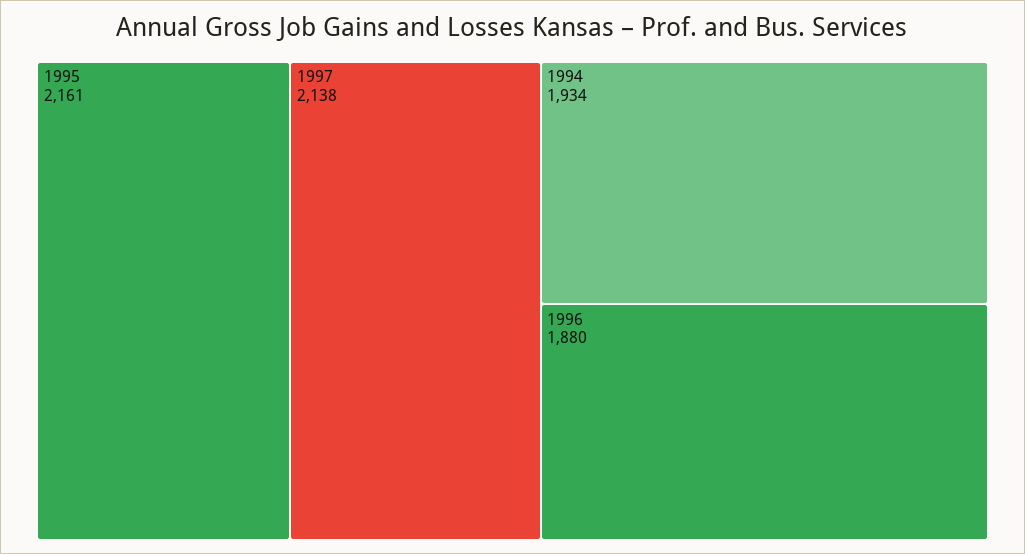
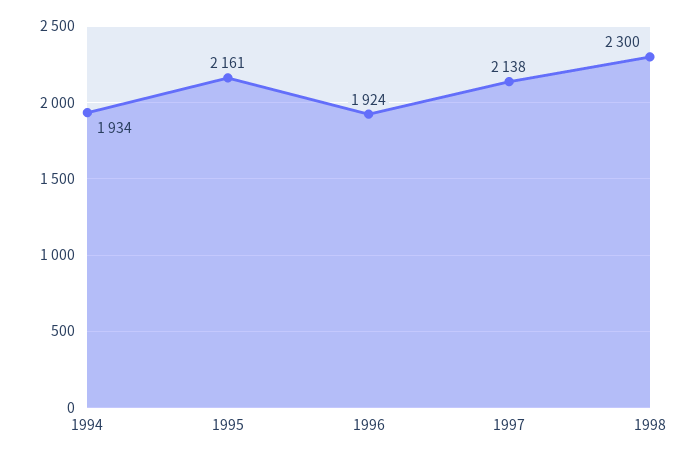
1996: 1880 -> 1924
1998: none -> 2300

